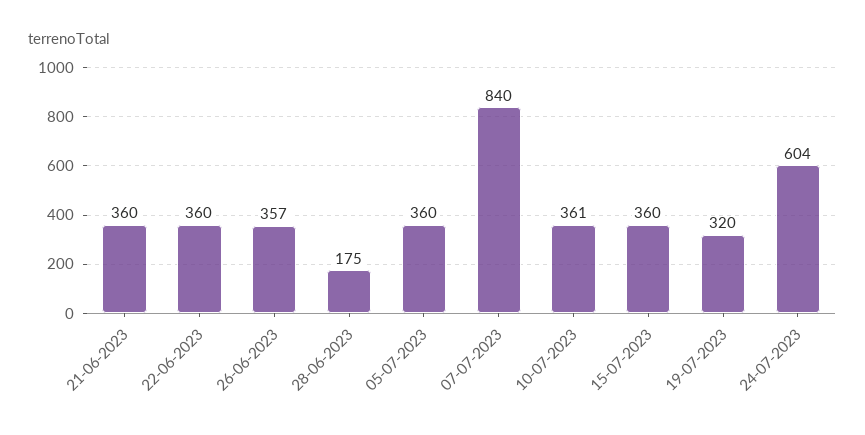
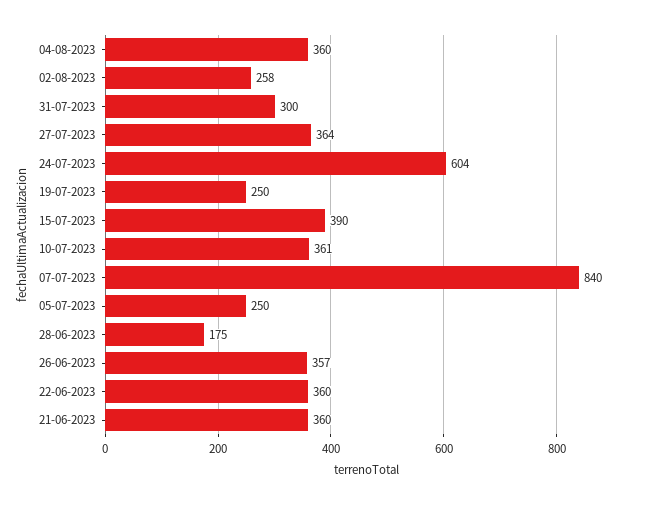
05-07-2023: 360 -> 250
15-07-2023: 360 -> 390
19-07-2023: 320 -> 250
04-08-2023: none -> 360
02-08-2023: none -> 258
31-07-2023: none -> 300
27-07-2023: none -> 364

